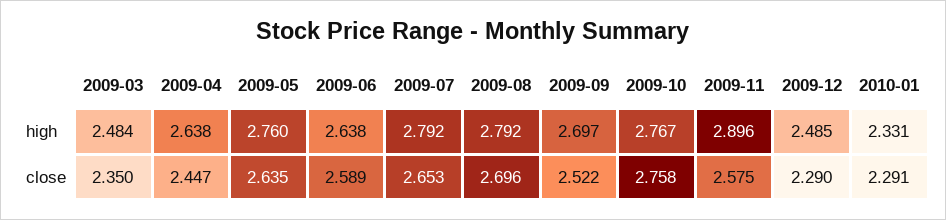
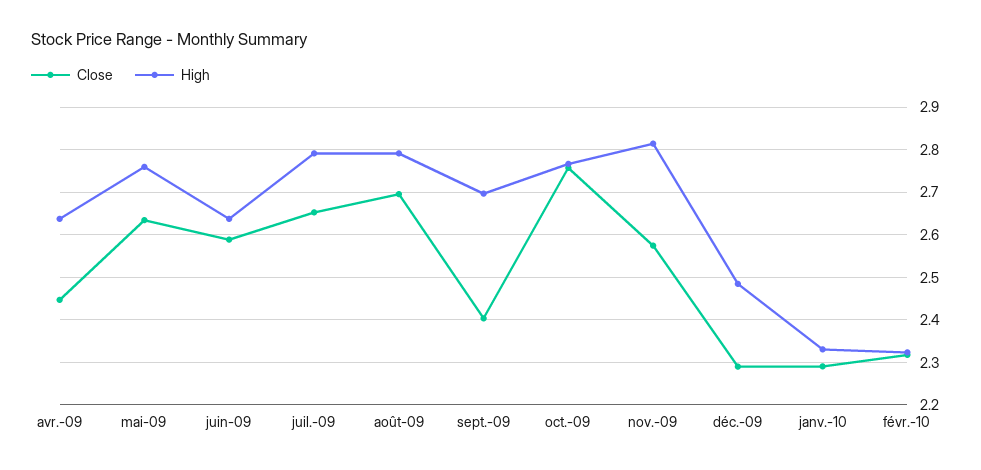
high, 2009-03: 2.484 -> none
high, 2009-11: 2.896 -> 2.82
close, 2009-03: 2.35 -> none
close, 2009-09: 2.522 -> 2.4
close, févr.-10: none -> 2.32
high, févr.-10: none -> 2.32

